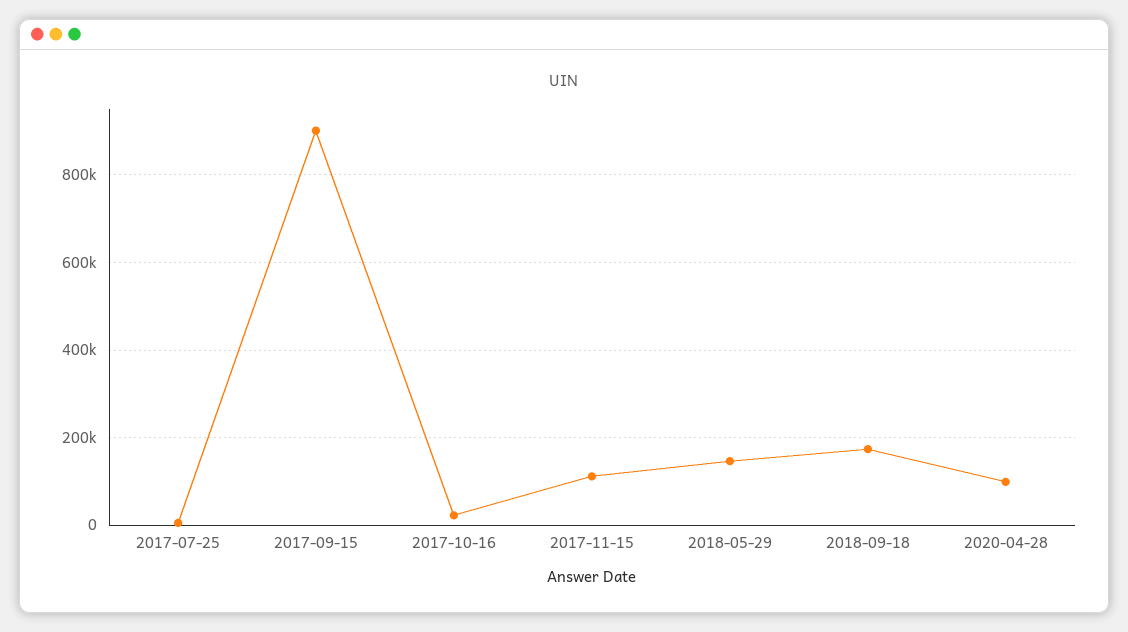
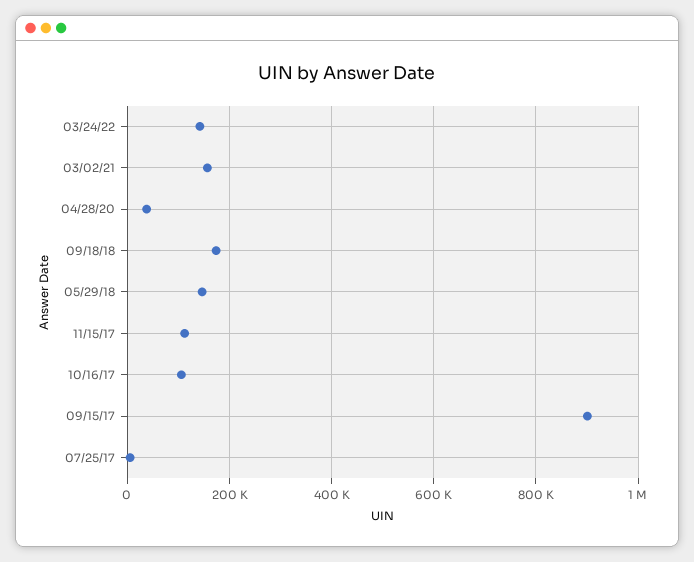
2017-10-16: 20000 -> 100000
2020-04-28: 100000 -> 40000
03/24/22: none -> 140000
03/02/21: none -> 160000

